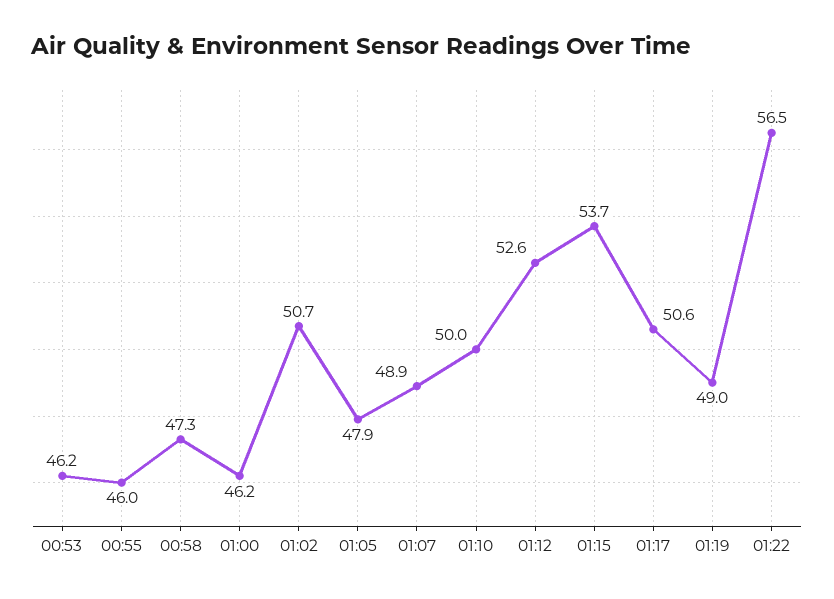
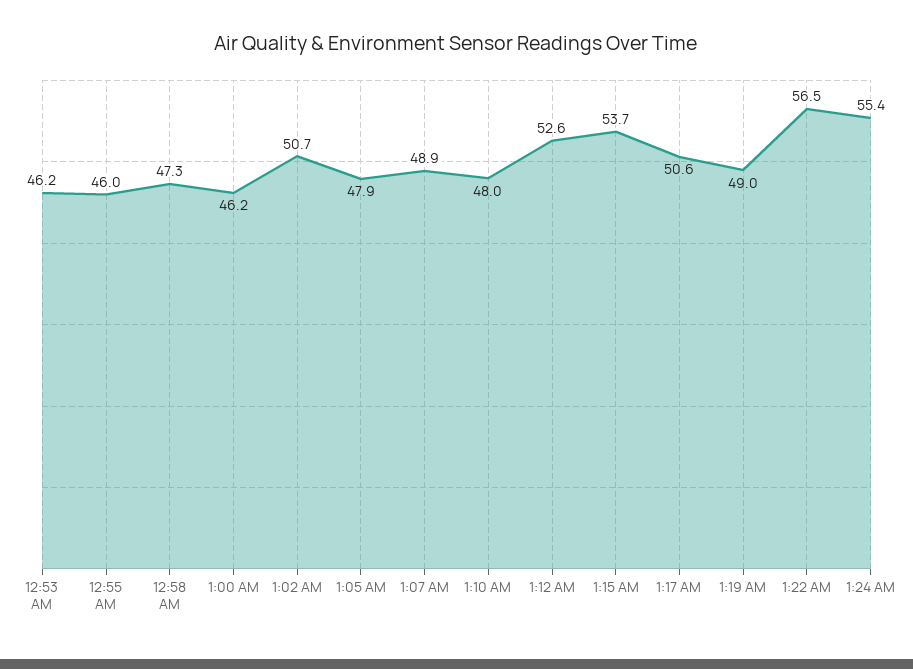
01:10: 50 -> 48
1:24 AM: none -> 55.4

